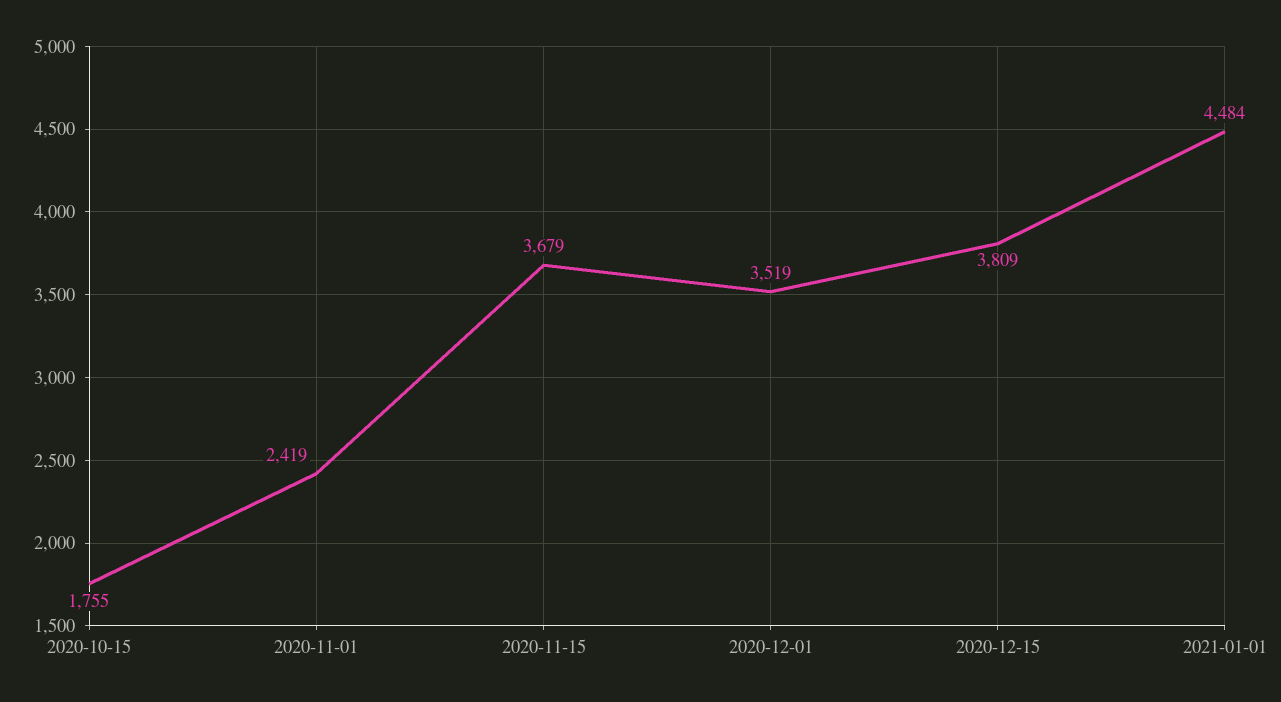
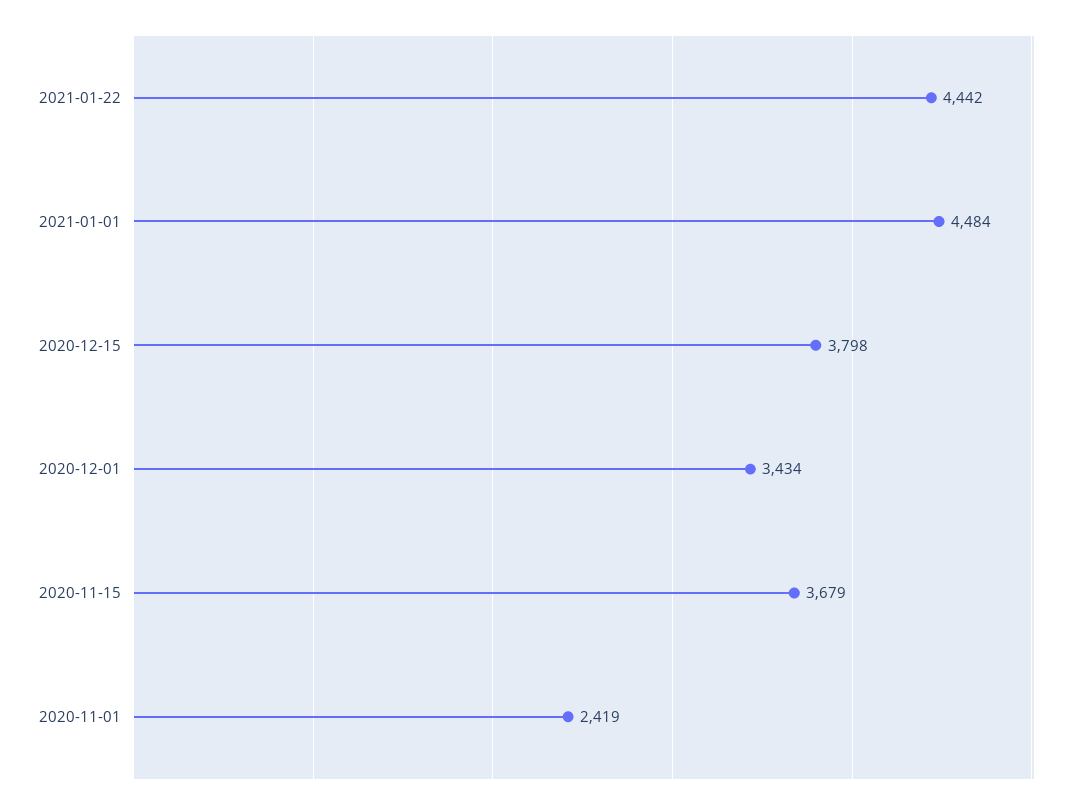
2020-10-15: 1755 -> none
2020-12-01: 3519 -> 3434
2020-12-15: 3809 -> 3798
2021-01-22: none -> 4442

